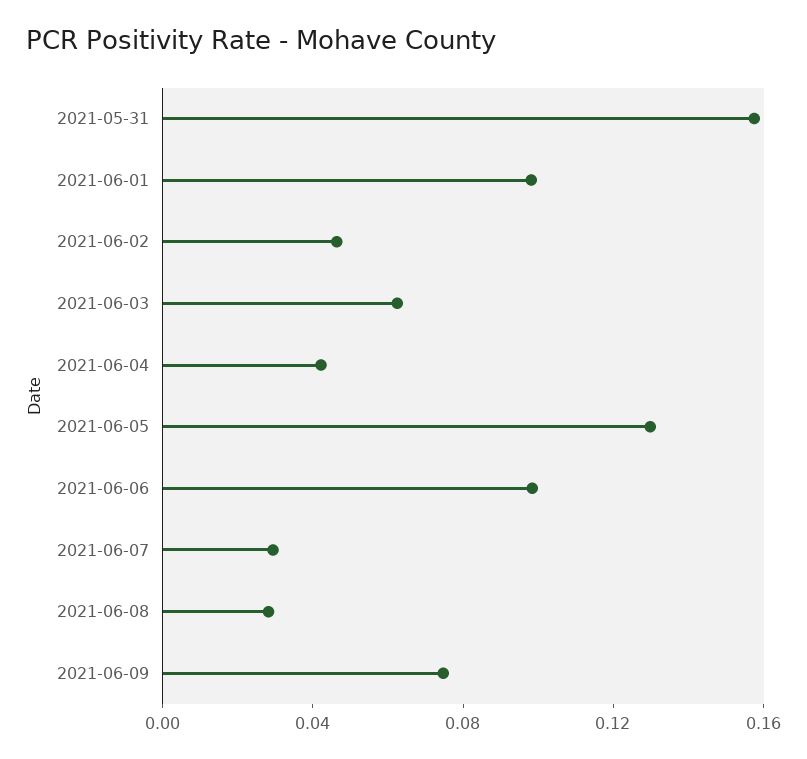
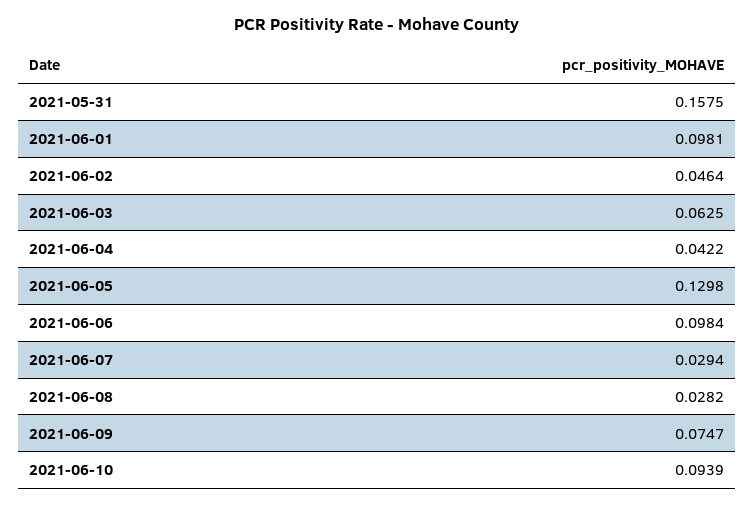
2021-06-10: none -> 0.0939

